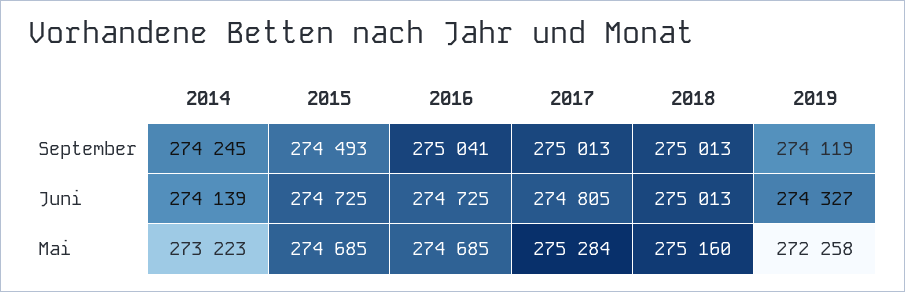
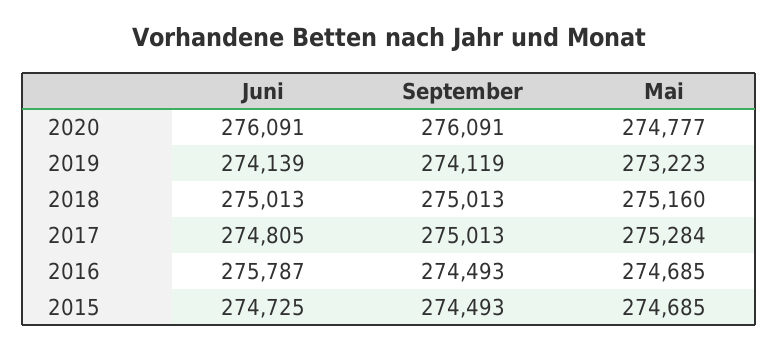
2014, September: 274245 -> none
2016, September: 275041 -> 274493
2014, Juni: 274139 -> none
2016, Juni: 274725 -> 275787
2019, Juni: 274327 -> 274139
2014, Mai: 273223 -> none
2019, Mai: 272258 -> 273223
2020, Juni: none -> 276091
2020, September: none -> 276091
2020, Mai: none -> 274777

